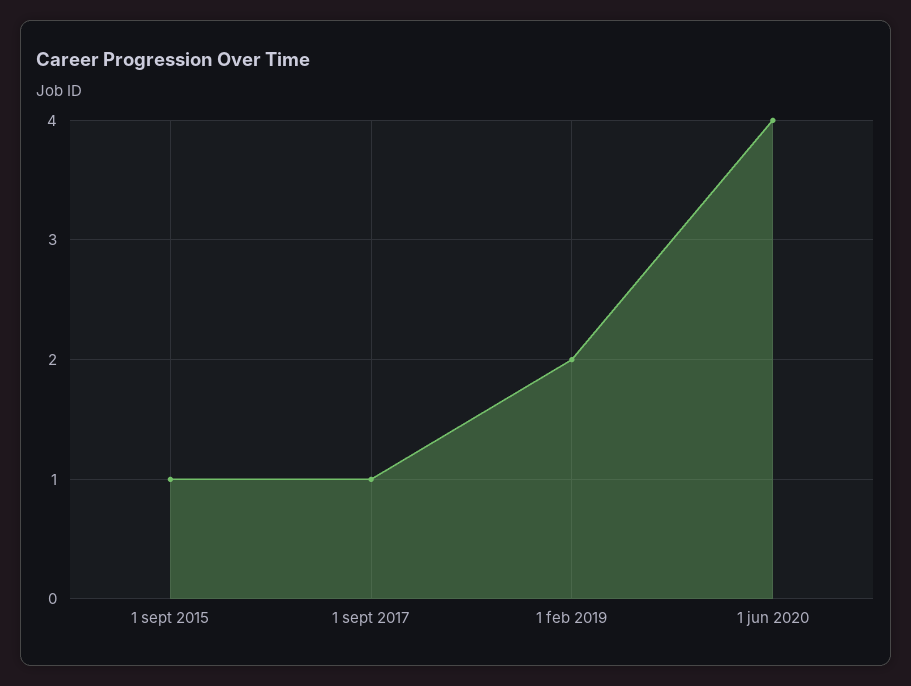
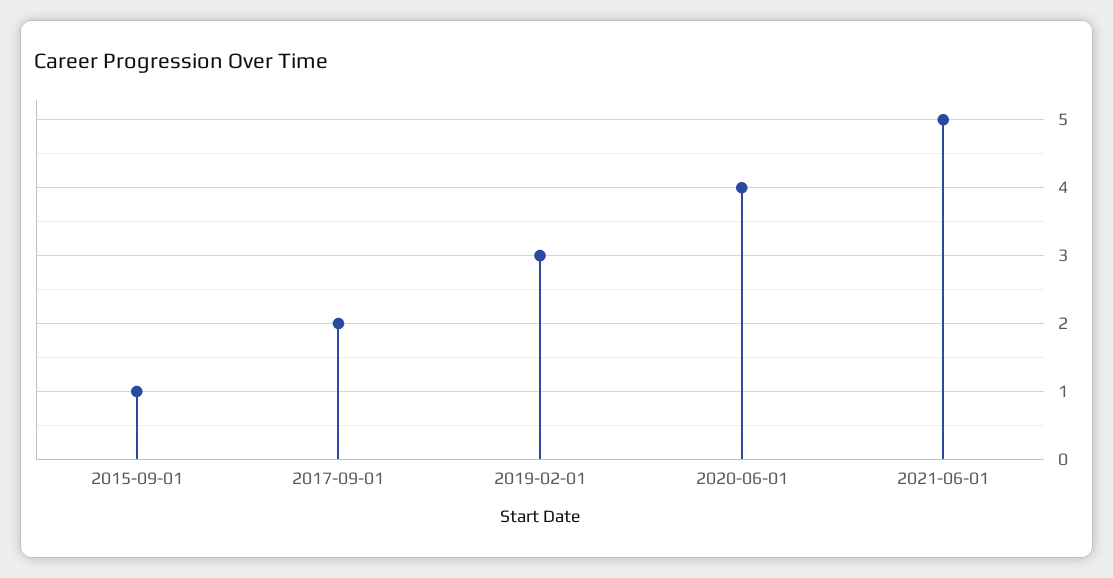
1 sept 2017: 1 -> 2
1 feb 2019: 2 -> 3
2021-06-01: none -> 5

